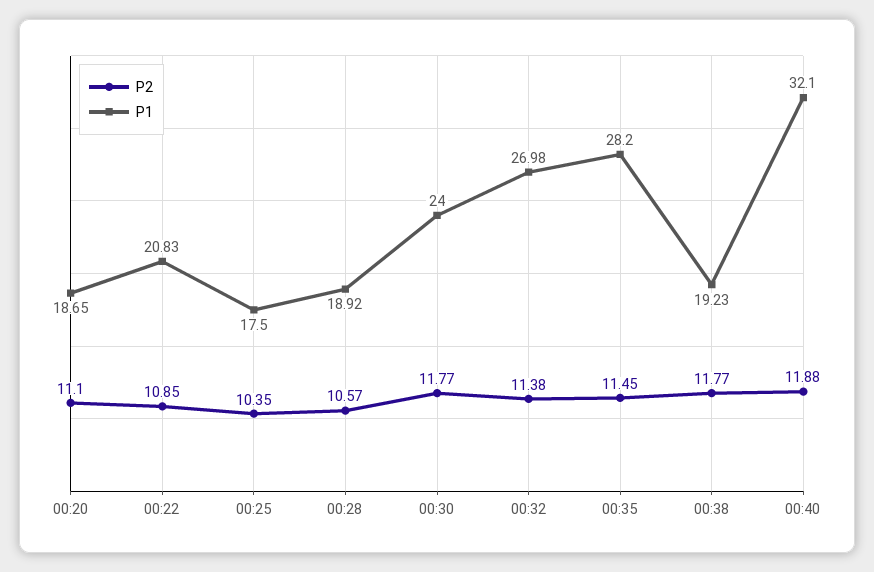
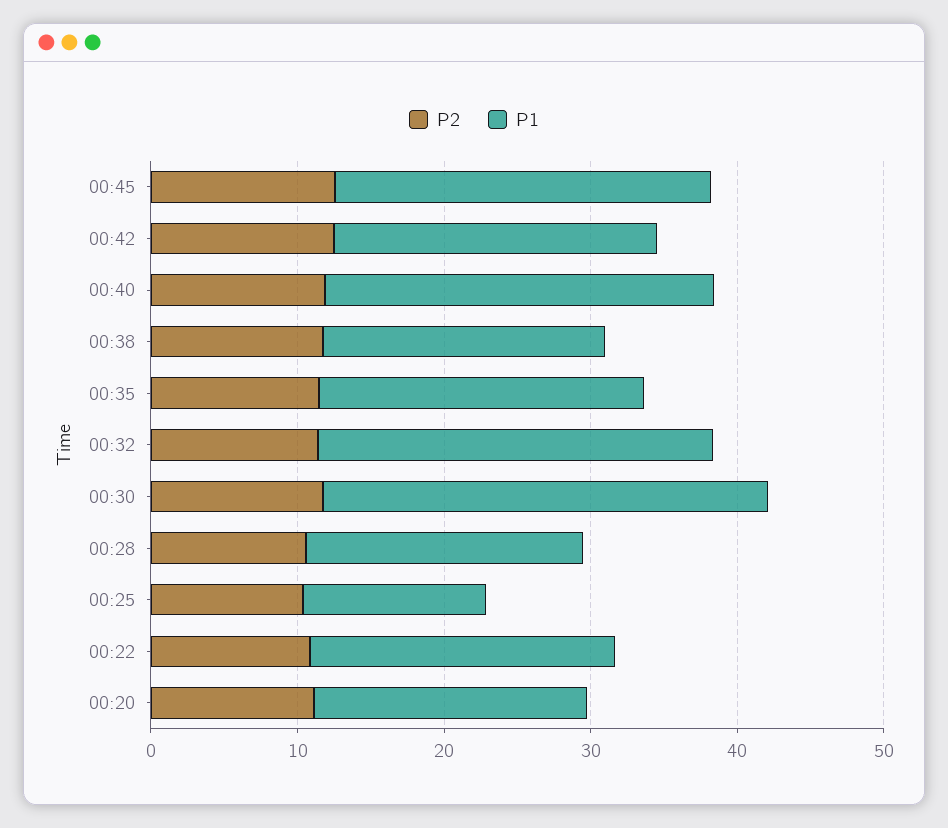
P1, 00:25: 17.5 -> 12
P1, 00:30: 24 -> 30
P1, 00:35: 28.2 -> 22
P1, 00:40: 32.1 -> 26
P2, 00:45: none -> 12
P1, 00:45: none -> 26
P2, 00:42: none -> 12
P1, 00:42: none -> 22

